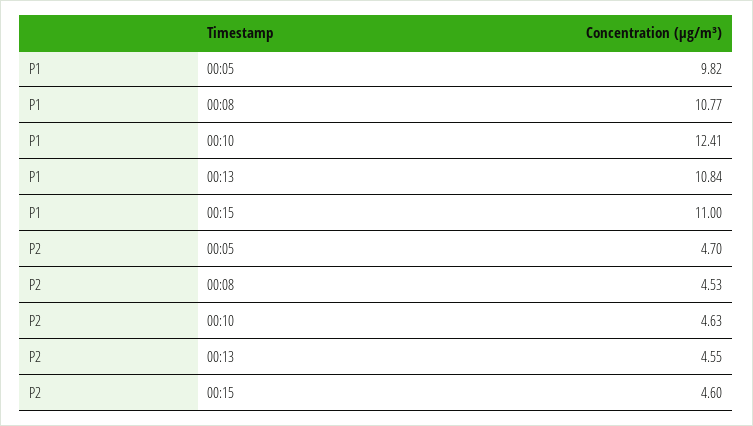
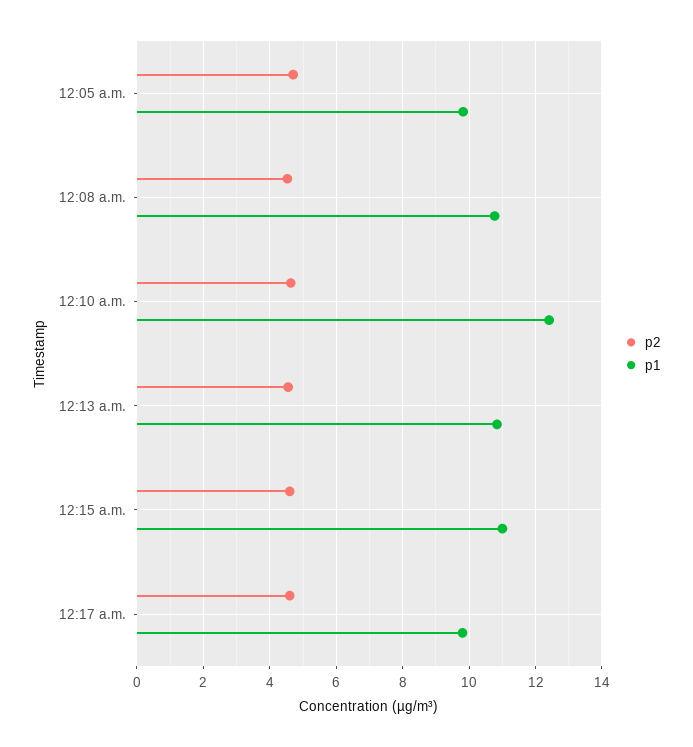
P2, 12:17 a.m.: none -> 4.6
P1, 12:17 a.m.: none -> 9.8

